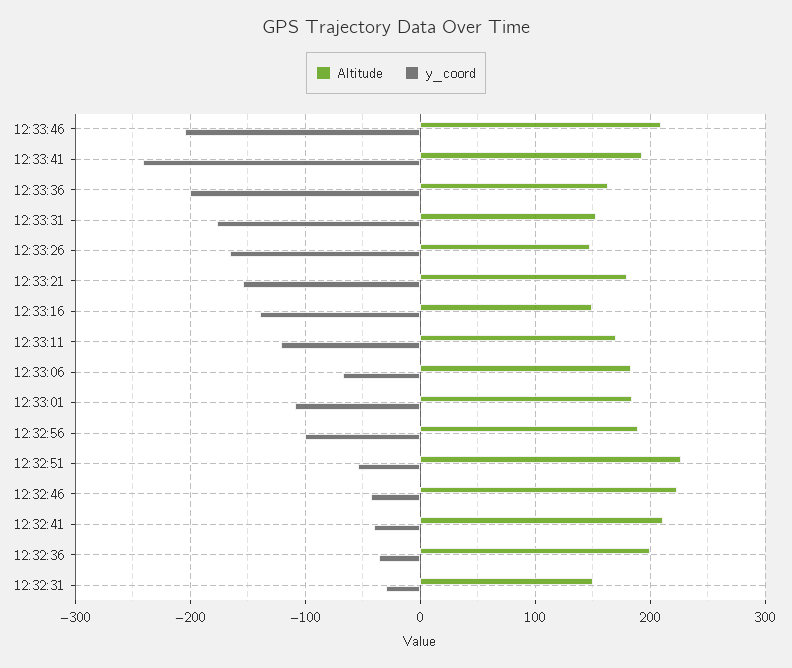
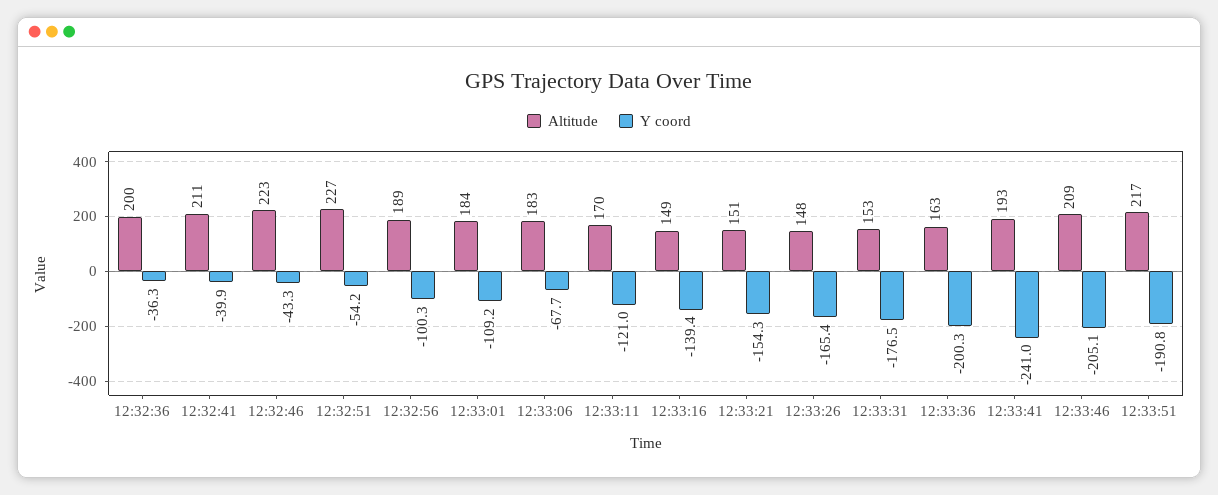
Altitude, 12:33:21: 180 -> 151
Altitude, 12:32:31: 150 -> none
y_coord, 12:32:31: -30 -> none
Altitude, 12:33:51: none -> 217
y_coord, 12:33:51: none -> -190.8

